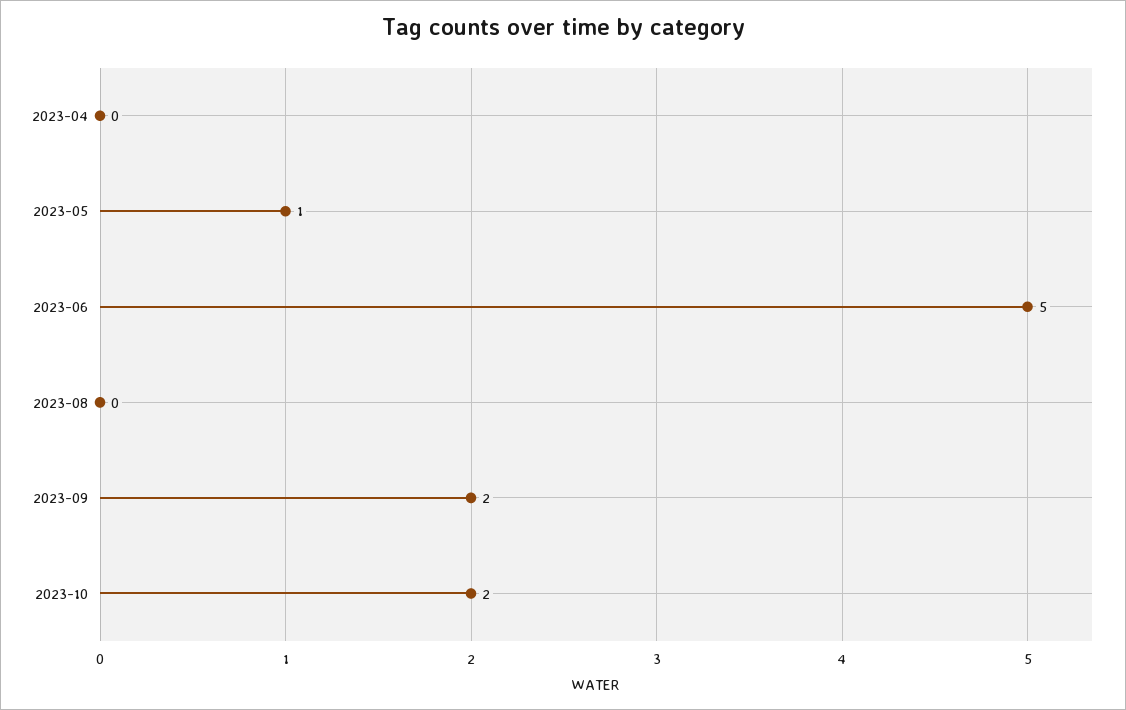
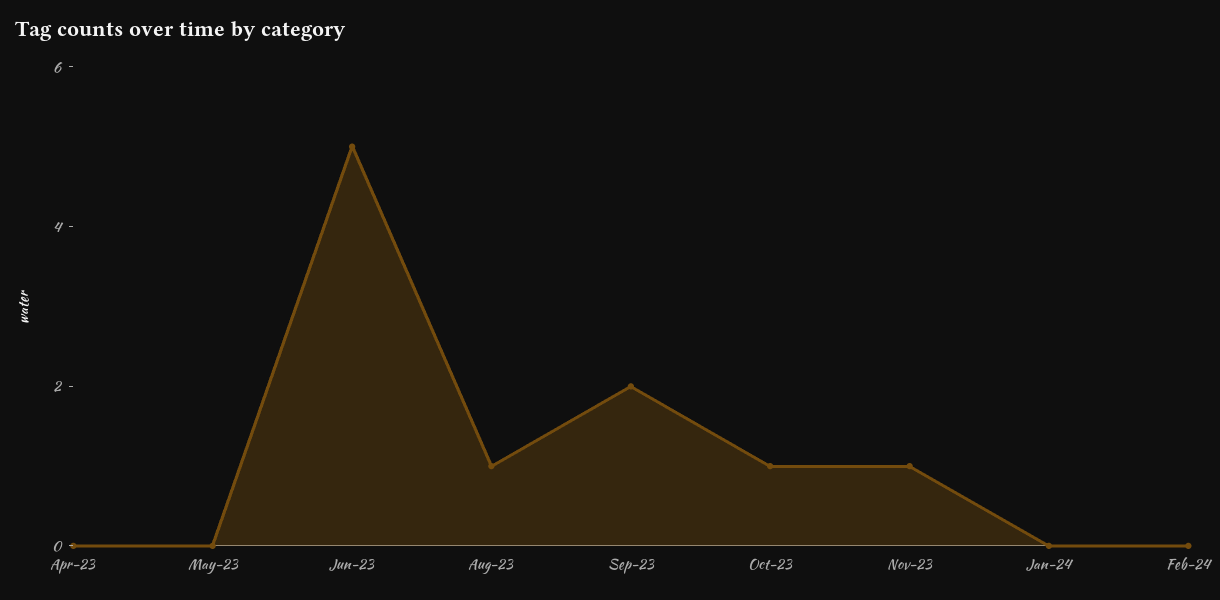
2023-05: 1 -> 0
2023-08: 0 -> 1
2023-10: 2 -> 1
Nov-23: none -> 1
Jan-24: none -> 0
Feb-24: none -> 0

